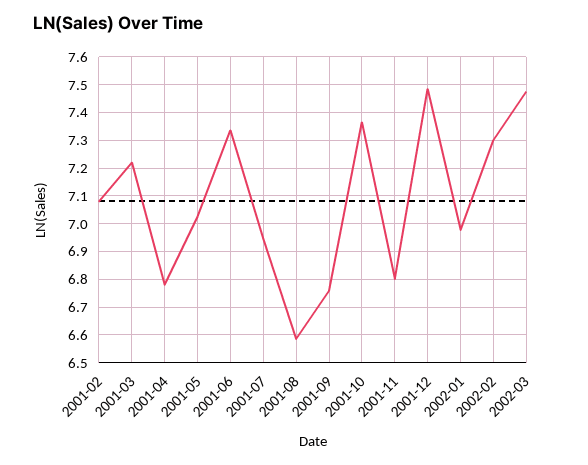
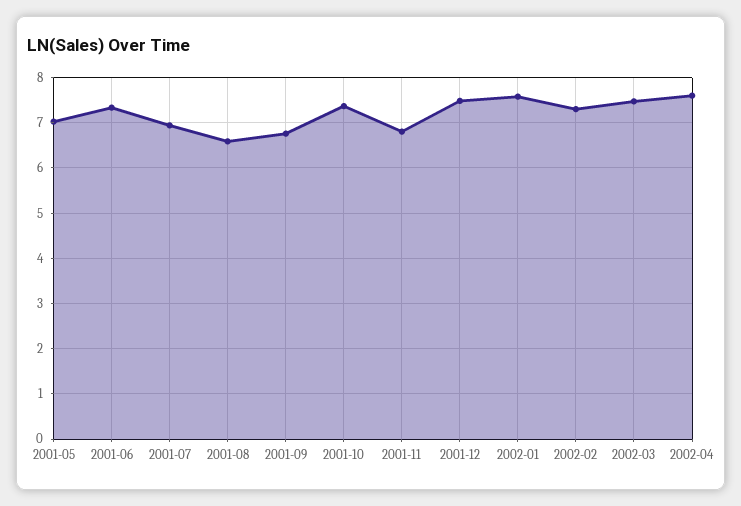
2001-02: 7.075 -> none
2001-03: 7.225 -> none
2001-04: 6.775 -> none
2002-01: 6.975 -> 7.6
2002-04: none -> 7.6

